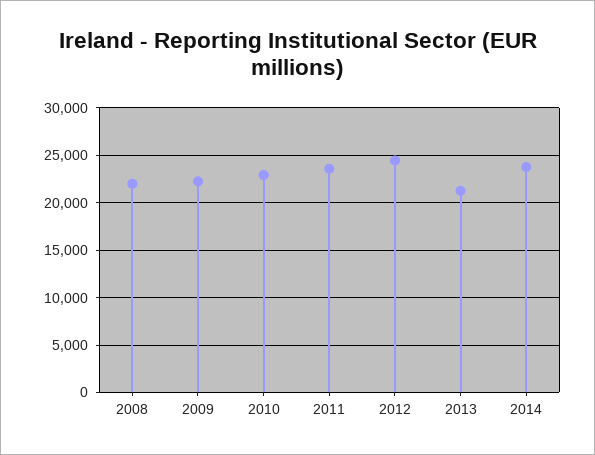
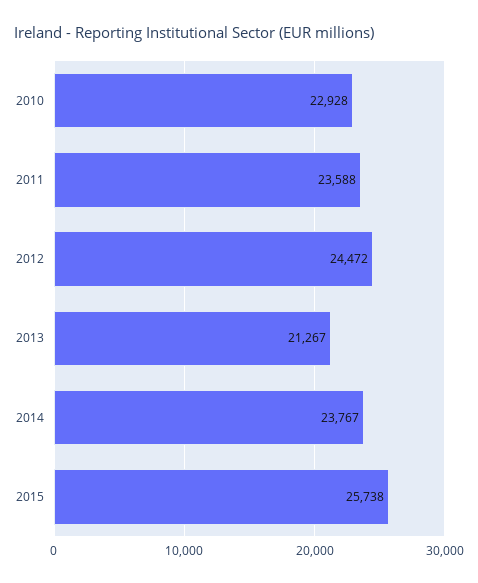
2008: 22000 -> none
2009: 22000 -> none
2015: none -> 25738

